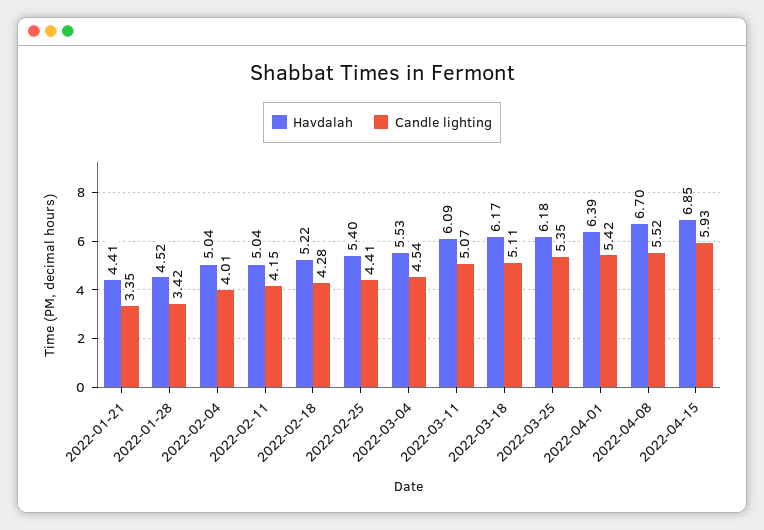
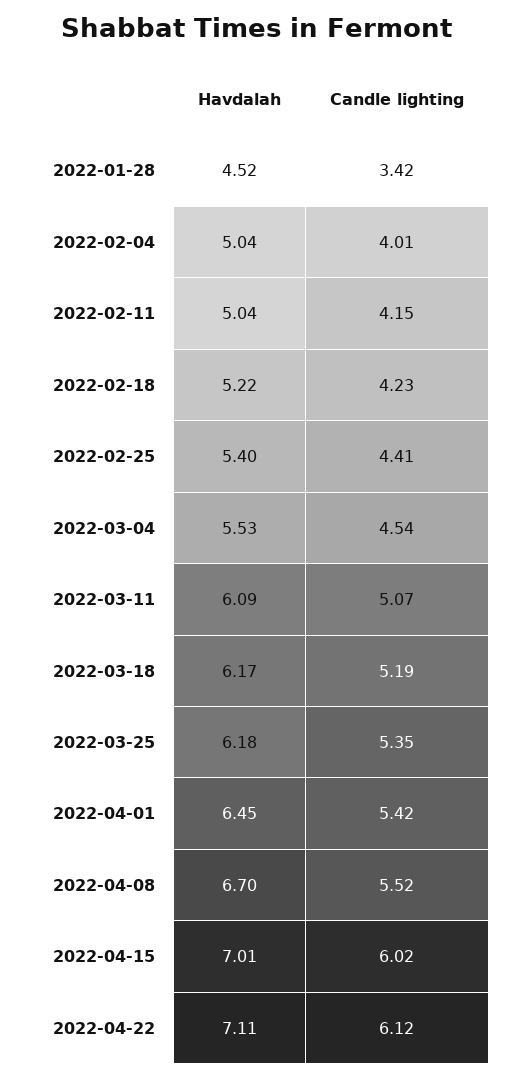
Havdalah, 2022-01-21: 4.41 -> none
Candle lighting, 2022-01-21: 3.35 -> none
Candle lighting, 2022-02-18: 4.28 -> 4.23
Candle lighting, 2022-03-18: 5.11 -> 5.19
Havdalah, 2022-04-01: 6.39 -> 6.45
Havdalah, 2022-04-15: 6.85 -> 7.01
Candle lighting, 2022-04-15: 5.93 -> 6.02
Havdalah, 2022-04-22: none -> 7.11
Candle lighting, 2022-04-22: none -> 6.12

